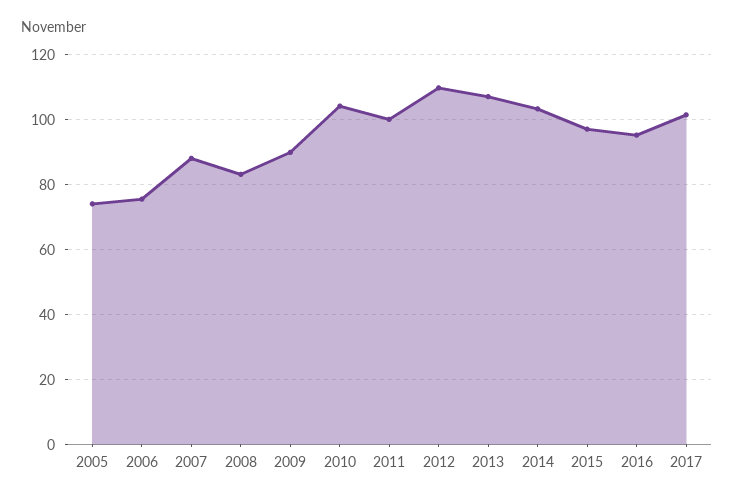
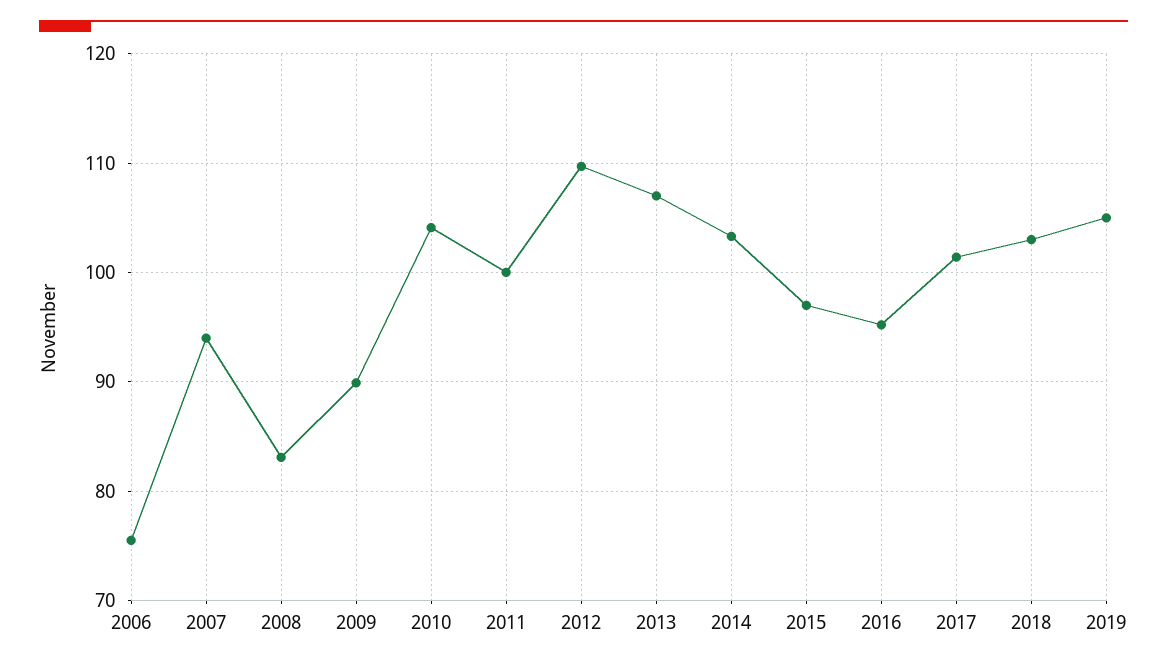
2005: 74 -> none
2007: 88 -> 94
2018: none -> 103
2019: none -> 105

